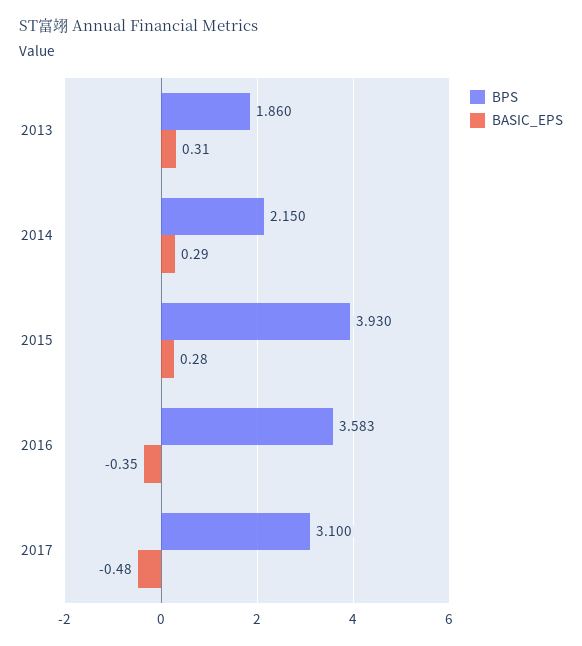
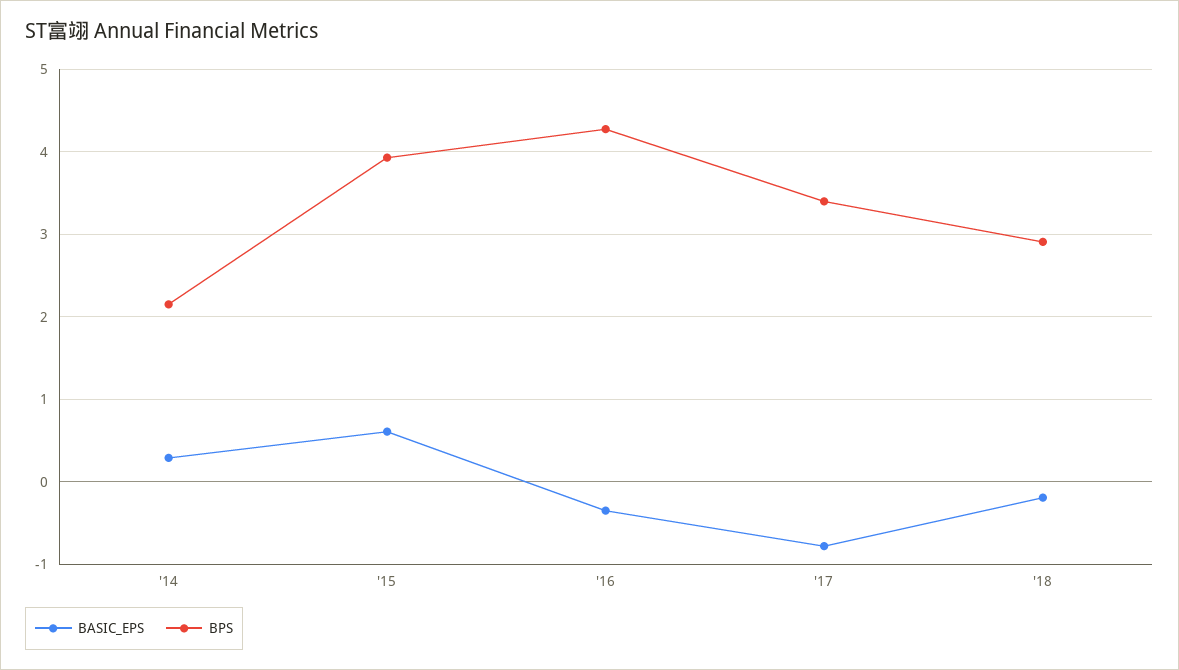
BPS, 2013: 1.86 -> none
BASIC_EPS, 2013: 0.31 -> none
BASIC_EPS, 2015: 0.28 -> 0.6
BPS, 2016: 3.583 -> 4.3
BPS, 2017: 3.1 -> 3.4
BASIC_EPS, 2017: -0.48 -> -0.8
BASIC_EPS, '18: none -> -0.2
BPS, '18: none -> 2.9

